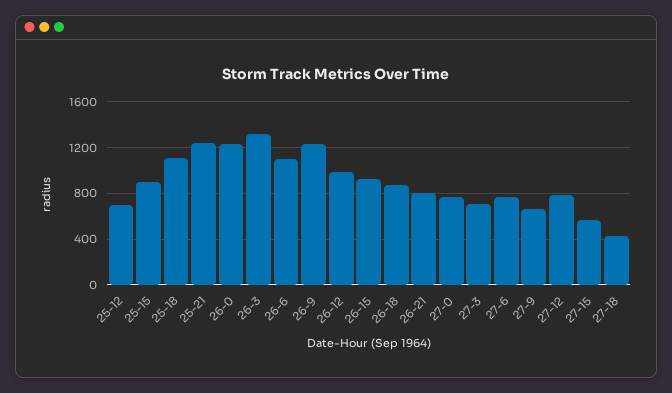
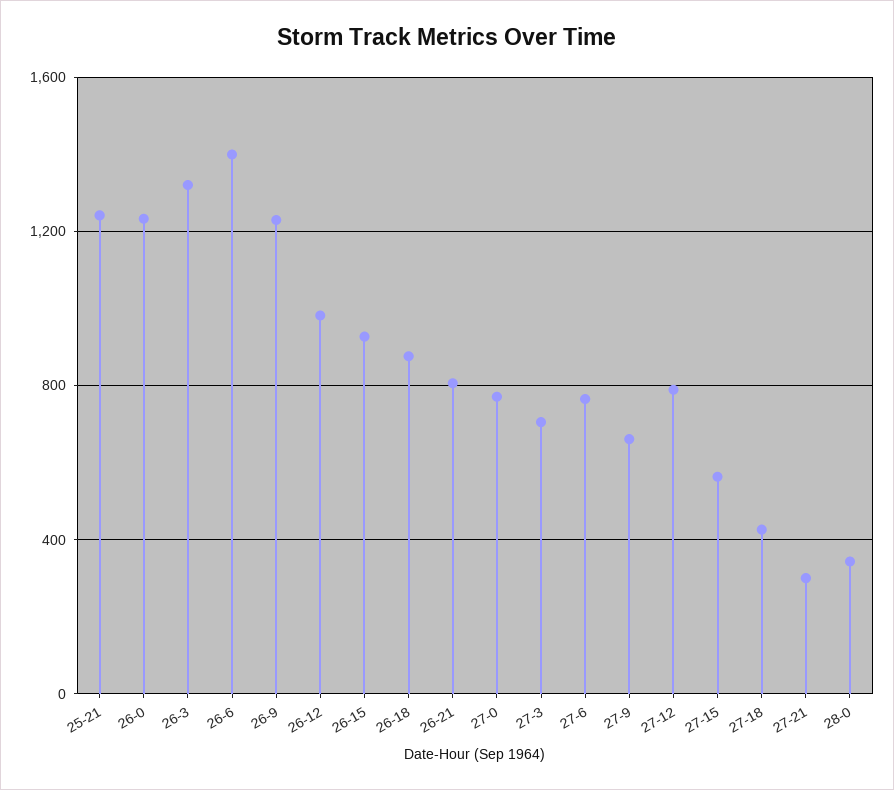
25-12: 700 -> none
25-15: 900 -> none
25-18: 1100 -> none
26-6: 1100 -> 1400
27-21: none -> 300
28-0: none -> 350

